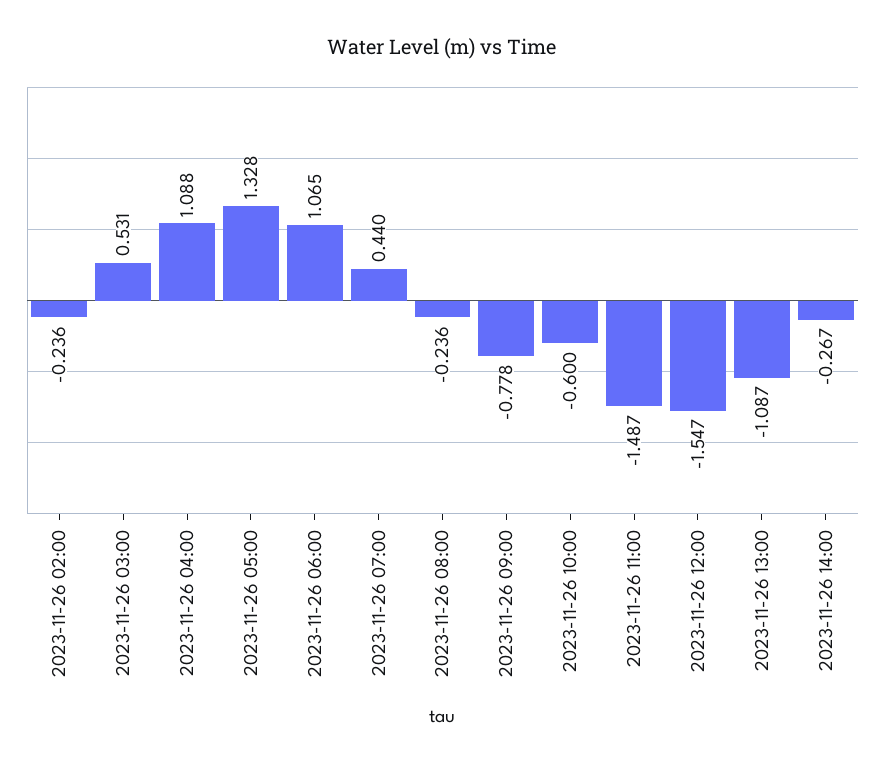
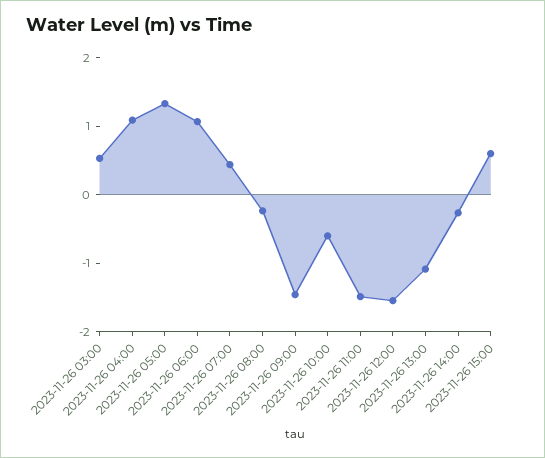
2023-11-26 02:00: -0.236 -> none
2023-11-26 09:00: -0.778 -> -1.4
2023-11-26 15:00: none -> 0.6

